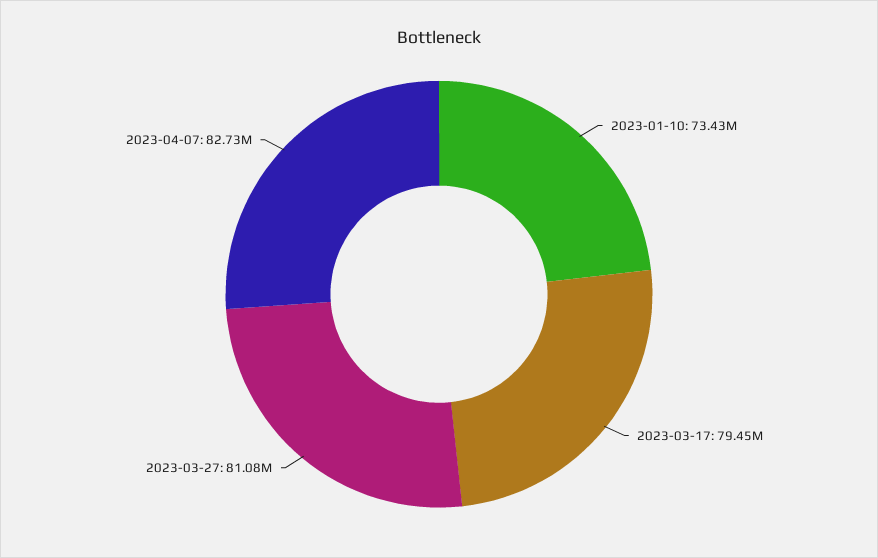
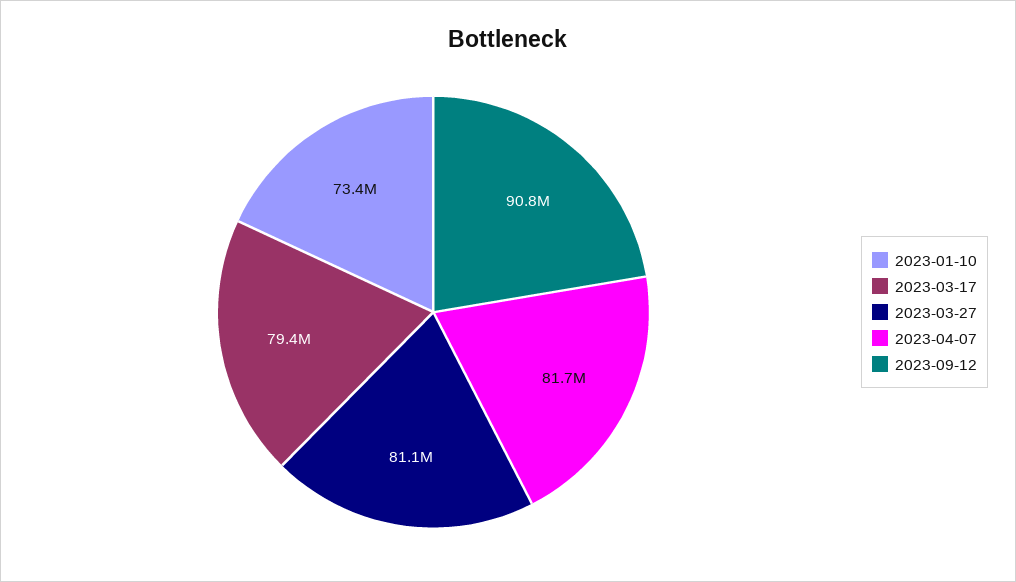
2023-04-07: 82730000 -> 81700000
2023-09-12: none -> 90800000

